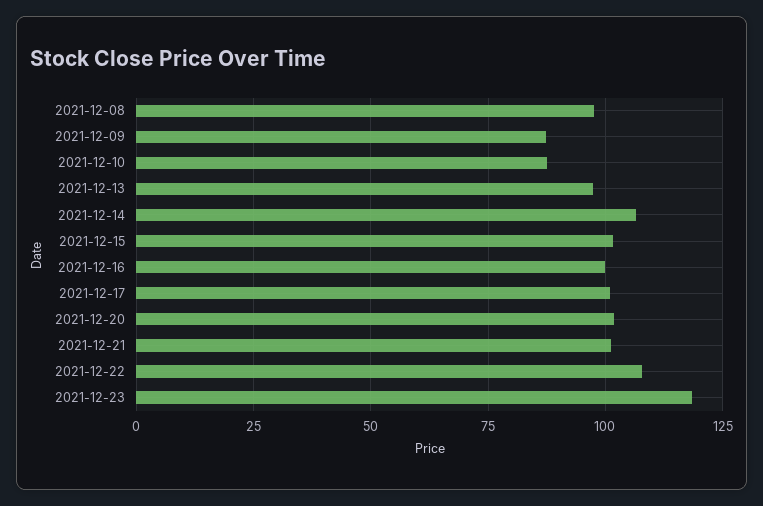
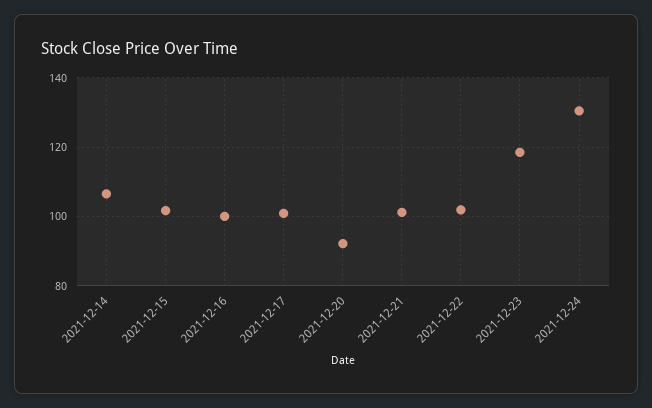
2021-12-08: 97.5 -> none
2021-12-09: 87.5 -> none
2021-12-10: 87.5 -> none
2021-12-13: 97.5 -> none
2021-12-20: 102.5 -> 92
2021-12-22: 107.5 -> 102
2021-12-24: none -> 130

